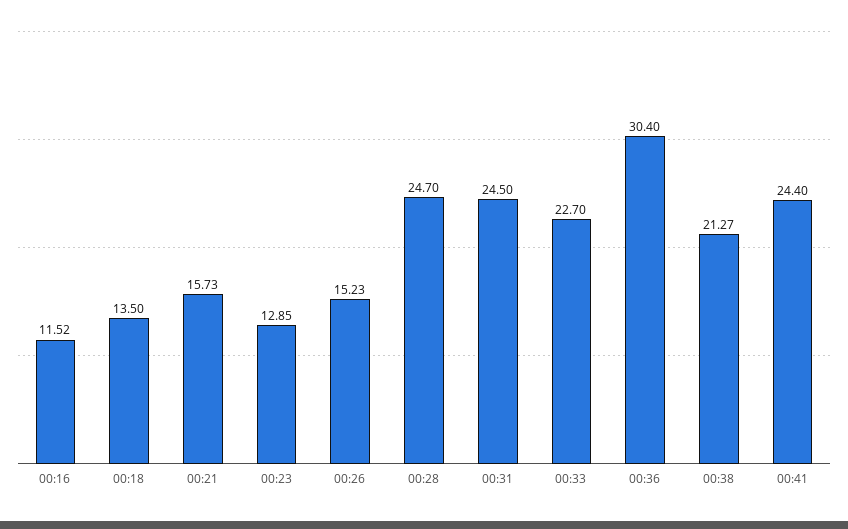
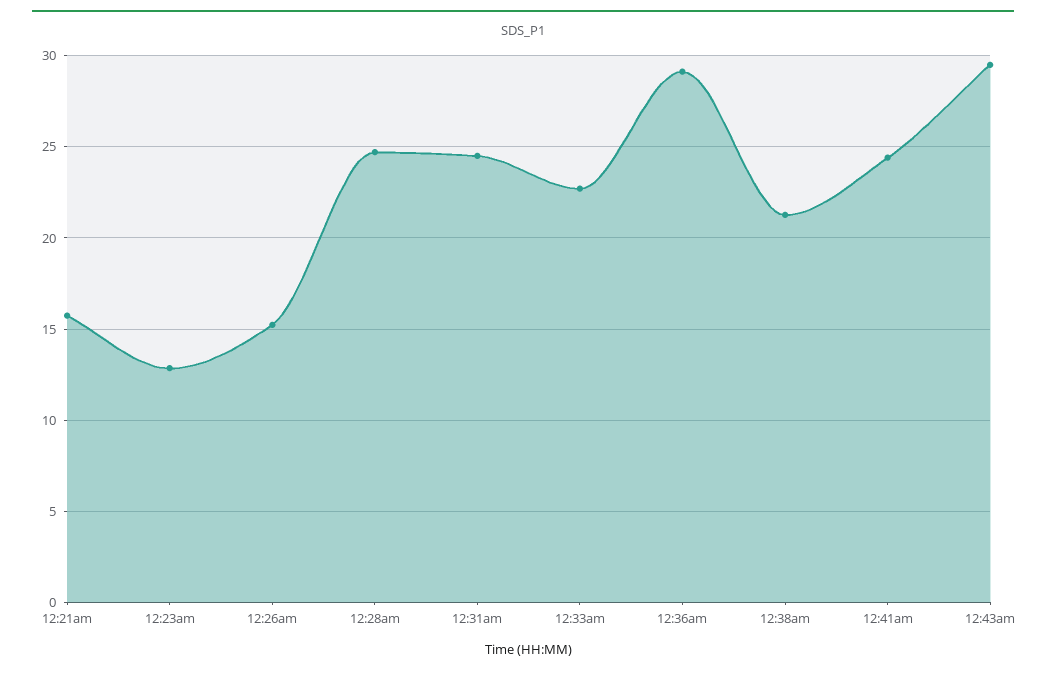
00:16: 11.52 -> none
00:18: 13.5 -> none
00:36: 30.4 -> 29
12:43am: none -> 29.5

